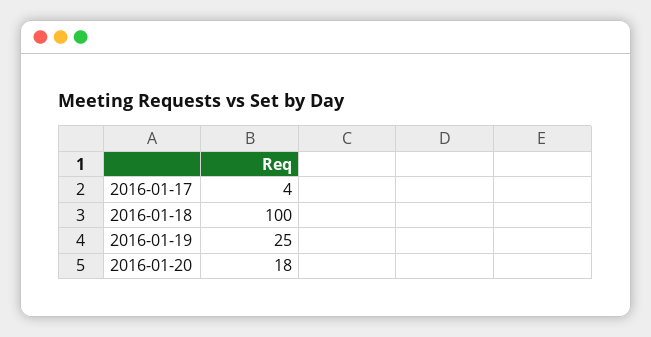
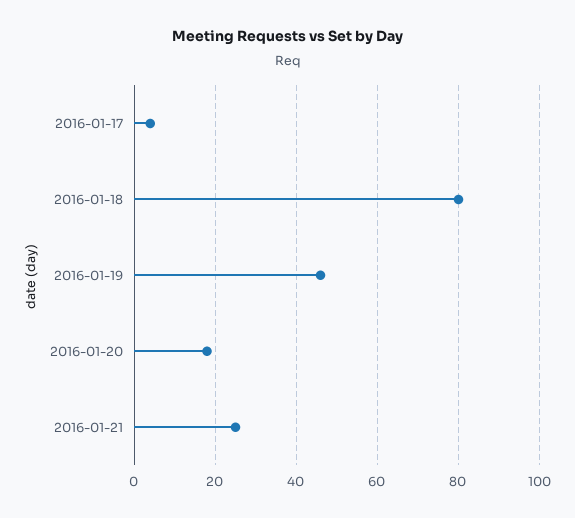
2016-01-18: 100 -> 80
2016-01-19: 25 -> 45
2016-01-21: none -> 25

